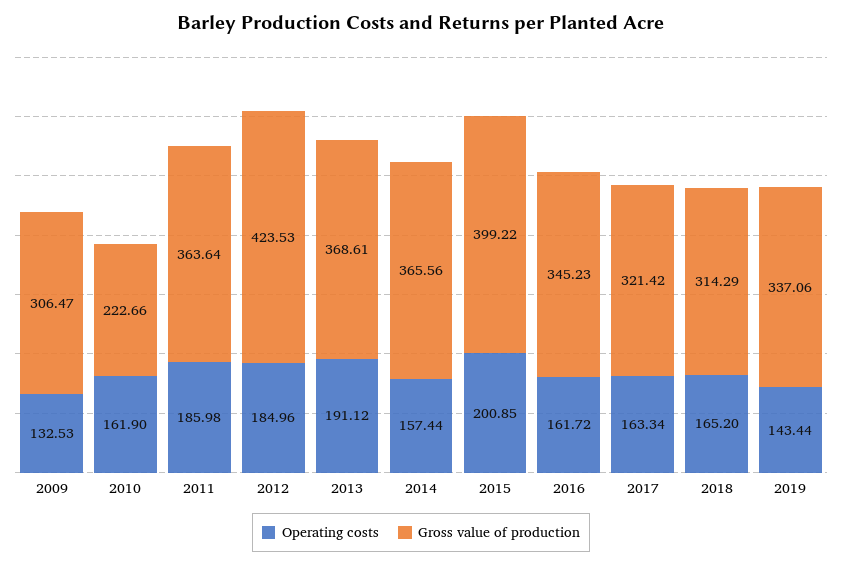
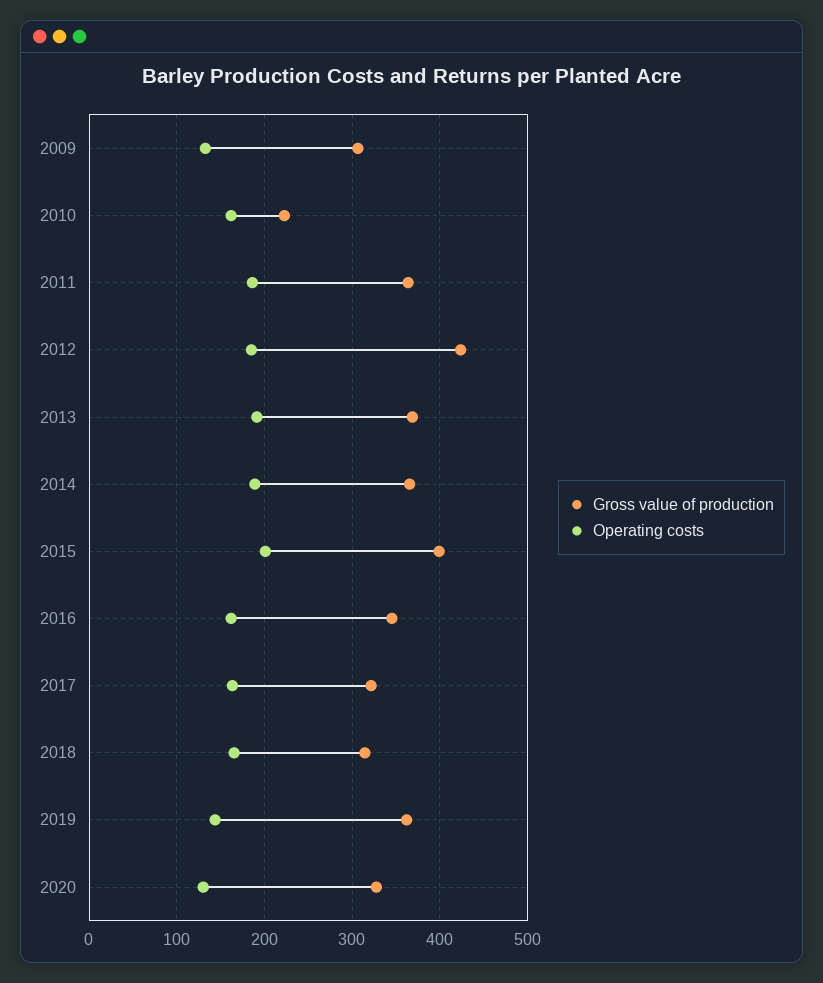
Operating costs, 2014: 157.44 -> 190
Gross value of production, 2019: 337.06 -> 360
Gross value of production, 2020: none -> 330
Operating costs, 2020: none -> 130

